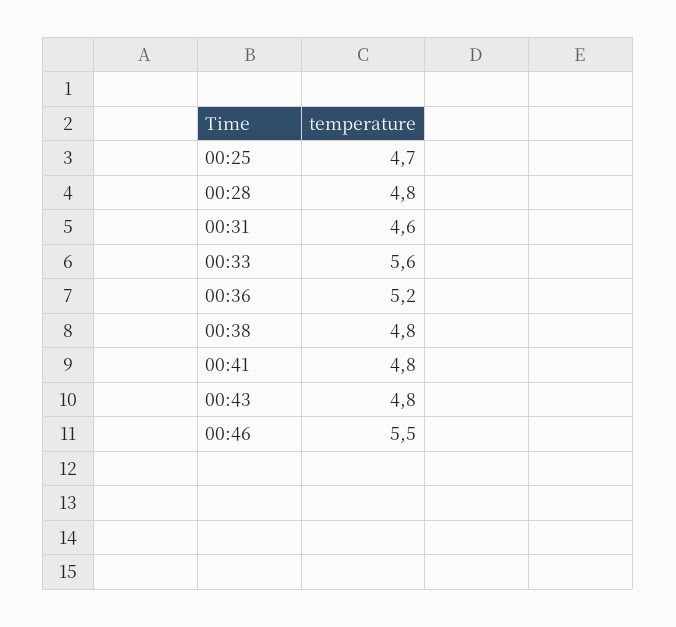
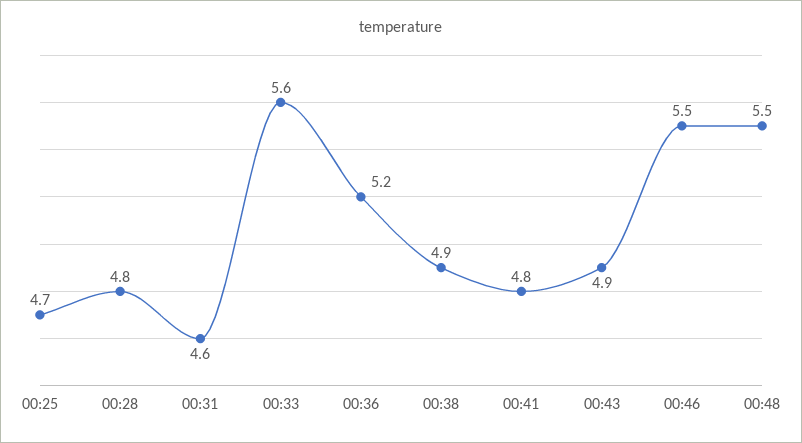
00:38: 4.8 -> 4.9
00:43: 4.8 -> 4.9
00:48: none -> 5.5

